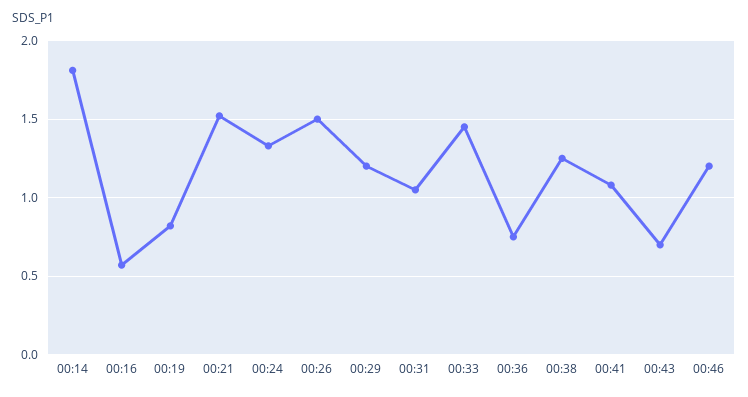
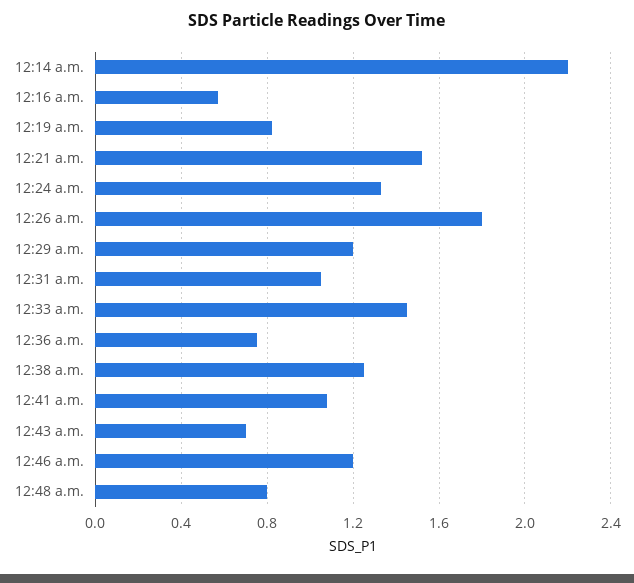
00:14: 1.8 -> 2.2
00:26: 1.5 -> 1.8
12:48 a.m.: none -> 0.8

